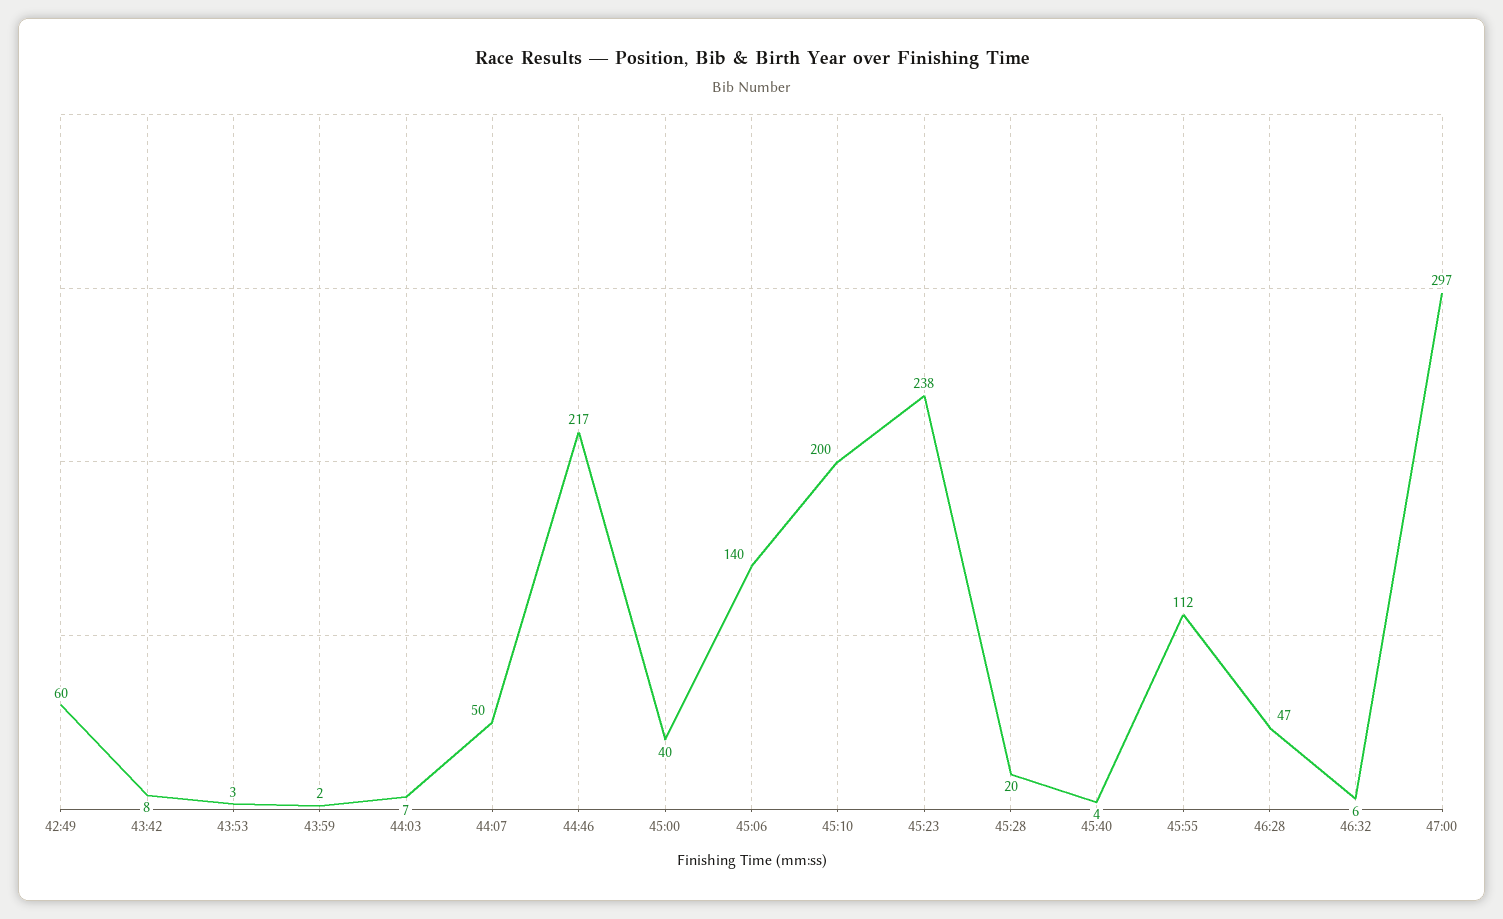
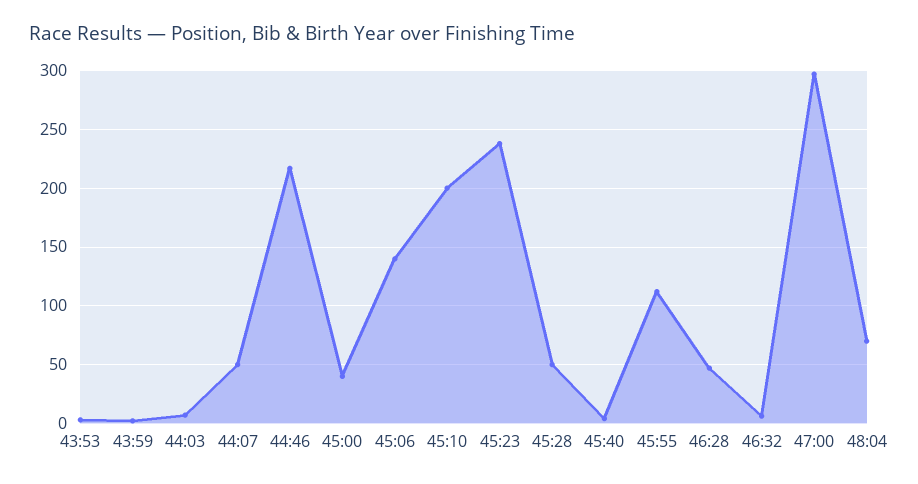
42:49: 60 -> none
43:42: 8 -> none
45:28: 20 -> 50
48:04: none -> 70

